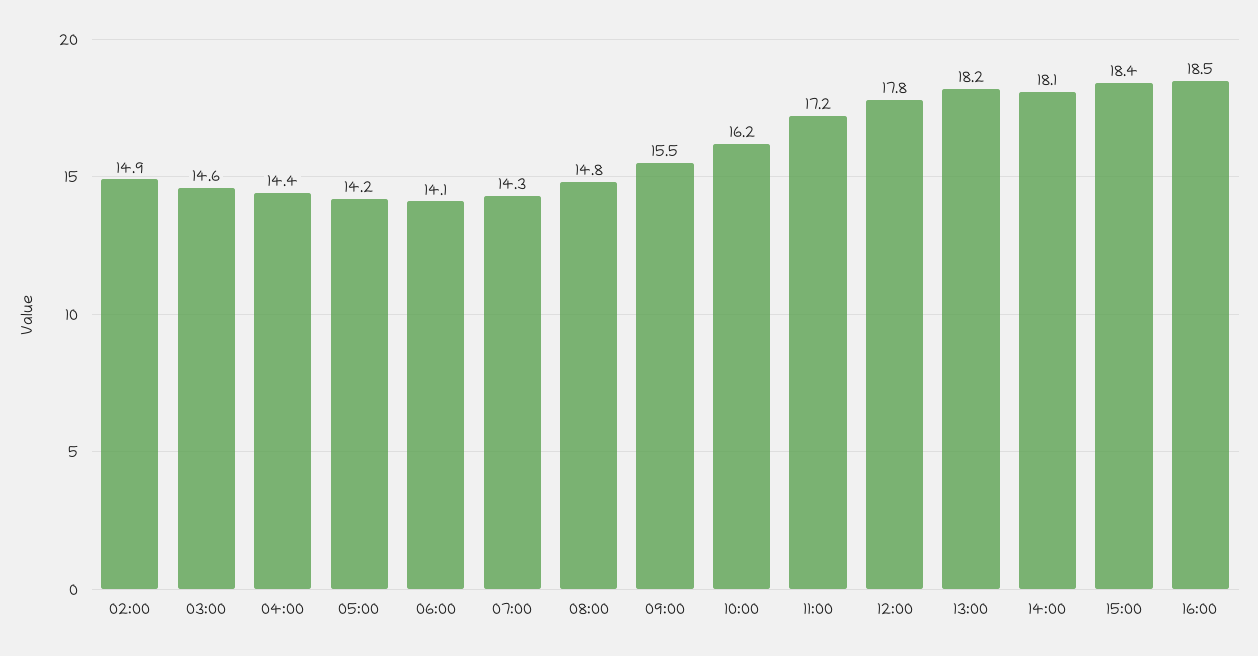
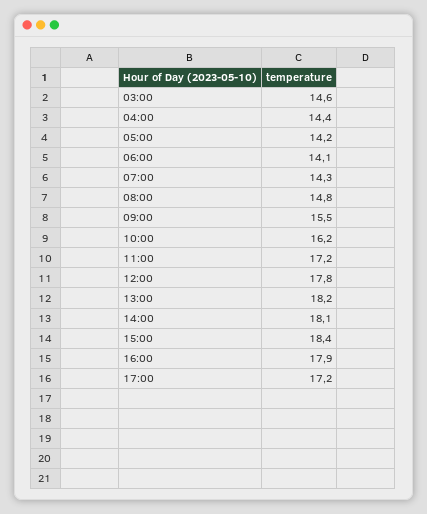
02:00: 14.9 -> none
16:00: 18.5 -> 17.9
17:00: none -> 17.2

